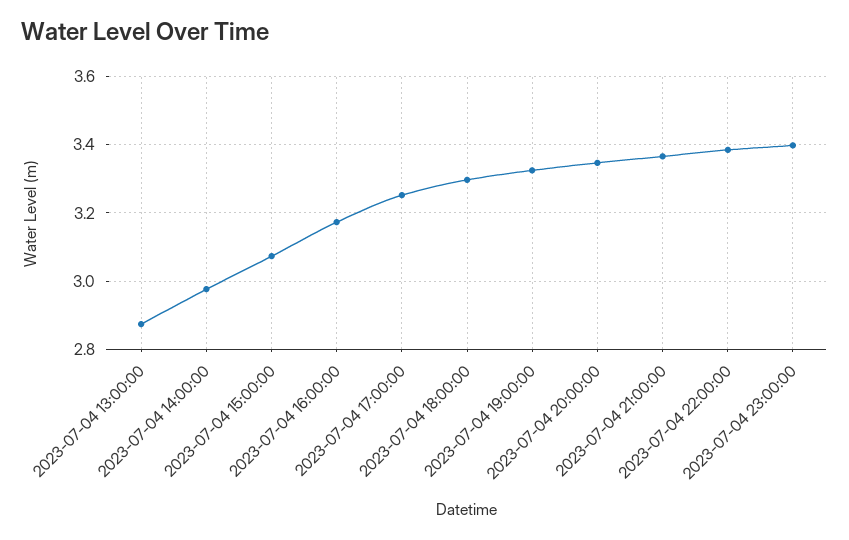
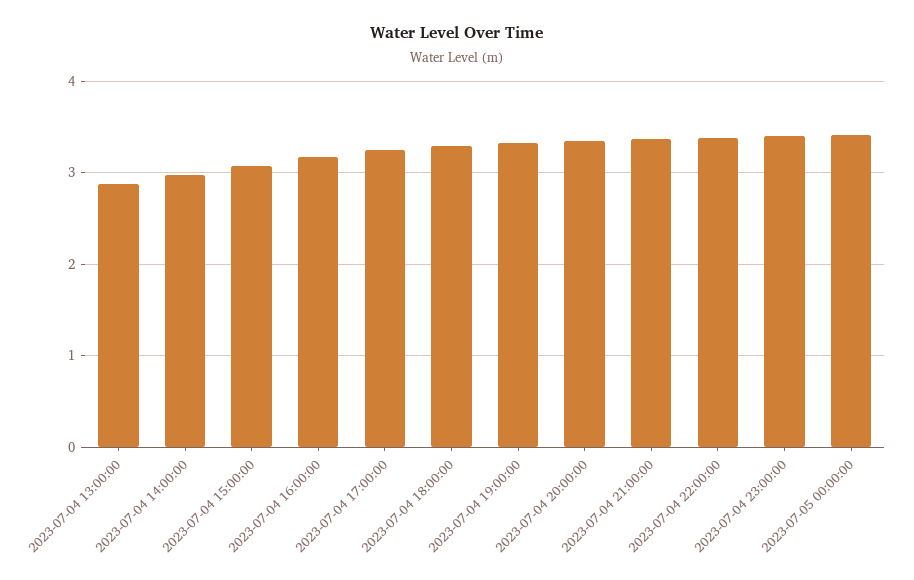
2023-07-05 00:00:00: none -> 3.4

